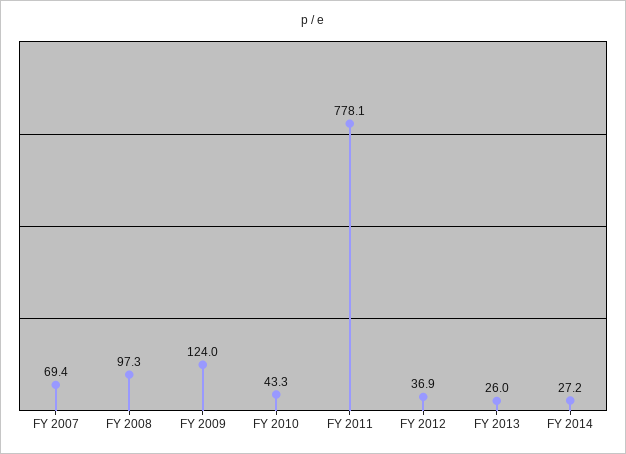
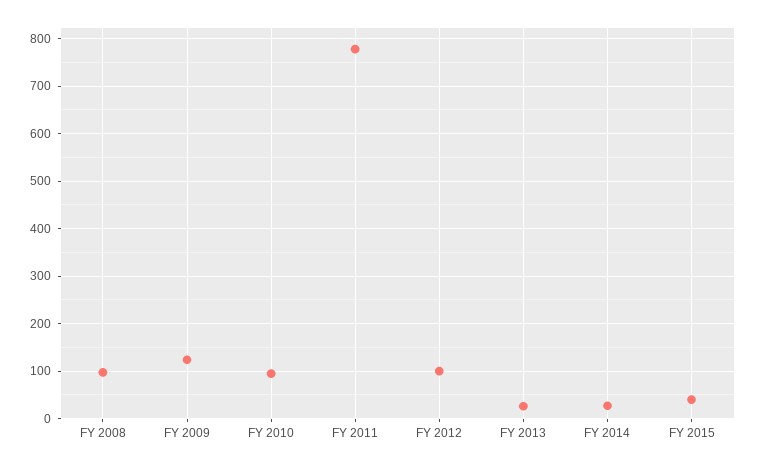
FY 2007: 69.4 -> none
FY 2010: 43.3 -> 100
FY 2012: 36.9 -> 100
FY 2015: none -> 40

